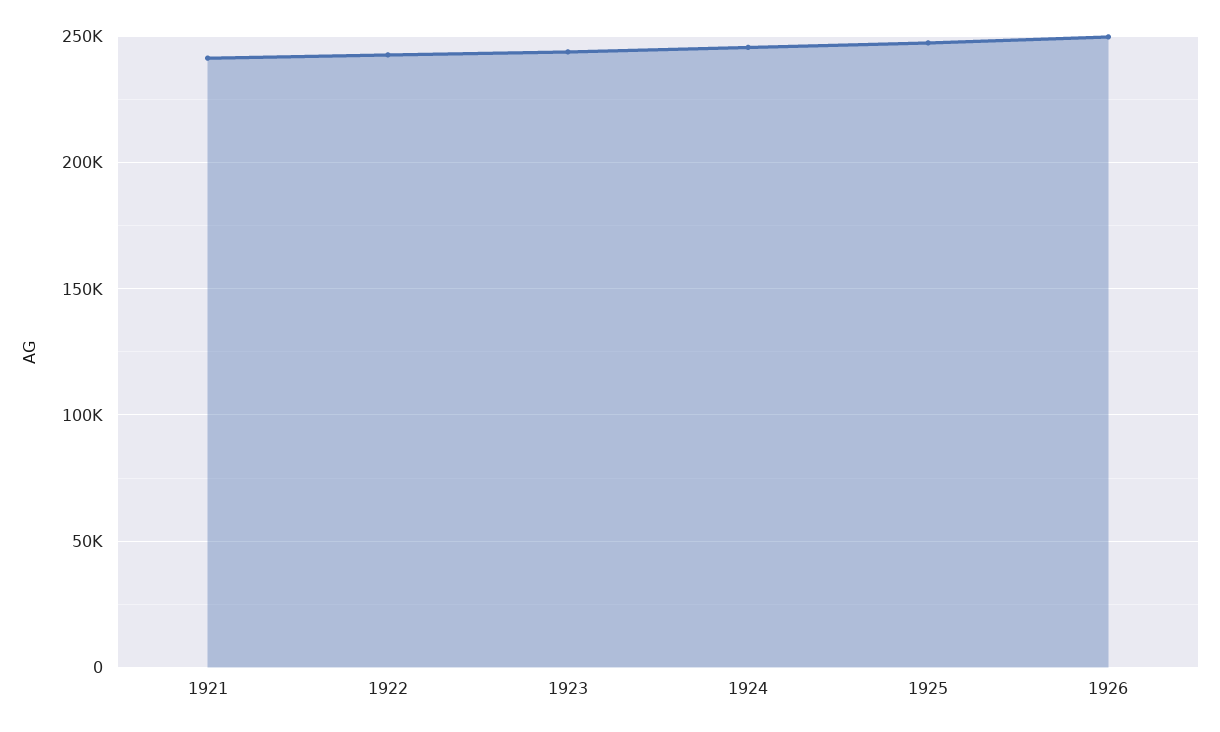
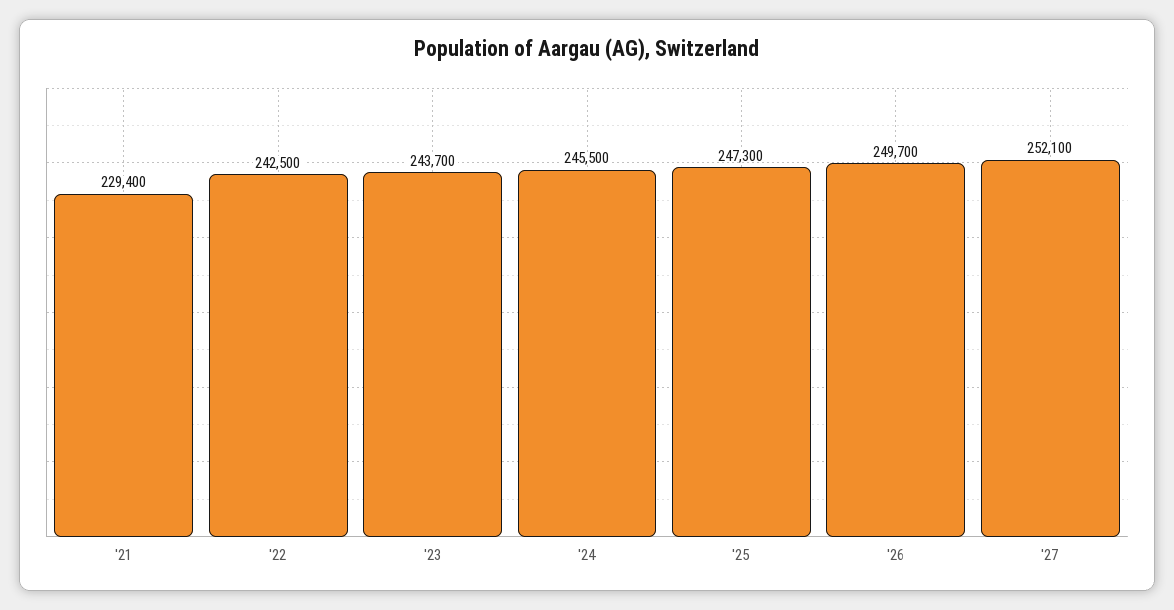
1921: 240000 -> 229400
'27: none -> 252100

